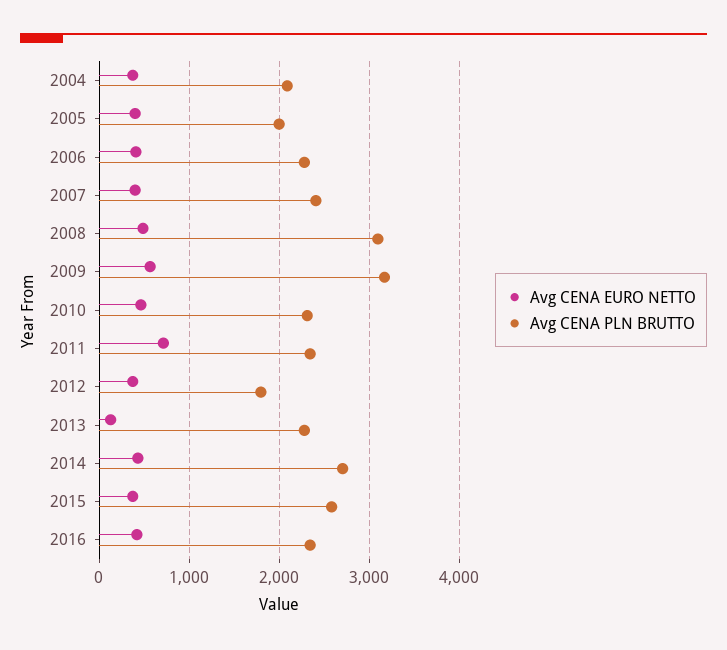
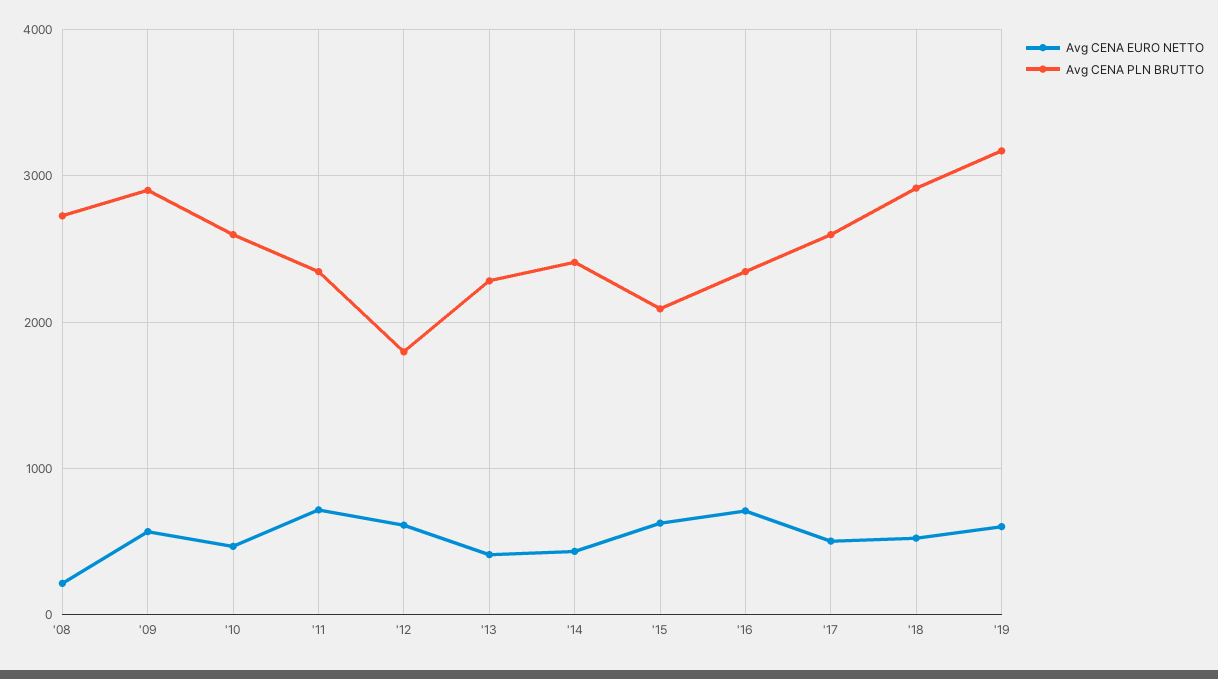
Avg CENA EURO NETTO, 2004: 400 -> none
Avg CENA PLN BRUTTO, 2004: 2100 -> none
Avg CENA EURO NETTO, 2005: 400 -> none
Avg CENA PLN BRUTTO, 2005: 2000 -> none
Avg CENA EURO NETTO, 2006: 400 -> none
Avg CENA PLN BRUTTO, 2006: 2300 -> none
Avg CENA EURO NETTO, 2007: 400 -> none
Avg CENA PLN BRUTTO, 2007: 2400 -> none
Avg CENA EURO NETTO, 2008: 500 -> 200
Avg CENA PLN BRUTTO, 2008: 3100 -> 2700
Avg CENA PLN BRUTTO, 2009: 3200 -> 2900
Avg CENA PLN BRUTTO, 2010: 2300 -> 2600
Avg CENA EURO NETTO, 2012: 400 -> 600
Avg CENA EURO NETTO, 2013: 100 -> 400
Avg CENA PLN BRUTTO, 2014: 2700 -> 2400
Avg CENA EURO NETTO, 2015: 400 -> 600
Avg CENA PLN BRUTTO, 2015: 2600 -> 2100
Avg CENA EURO NETTO, 2016: 400 -> 700
Avg CENA EURO NETTO, '17: none -> 500
Avg CENA PLN BRUTTO, '17: none -> 2600
Avg CENA EURO NETTO, '18: none -> 500
Avg CENA PLN BRUTTO, '18: none -> 2900
Avg CENA EURO NETTO, '19: none -> 600
Avg CENA PLN BRUTTO, '19: none -> 3200

